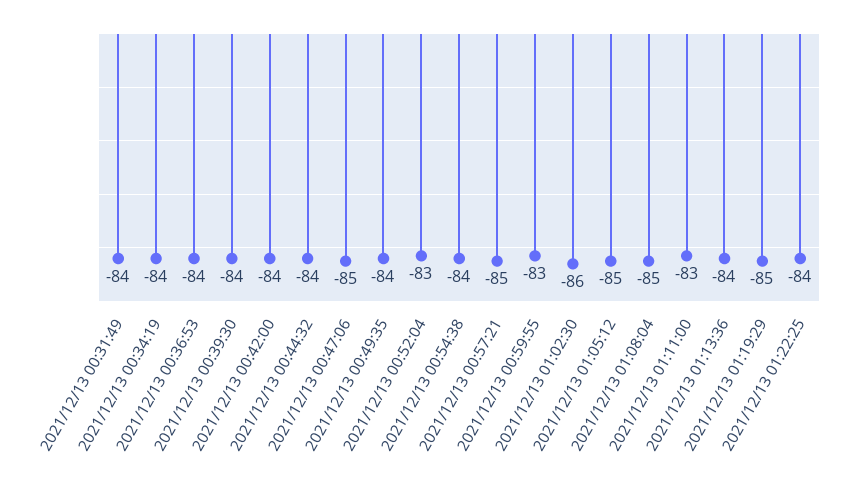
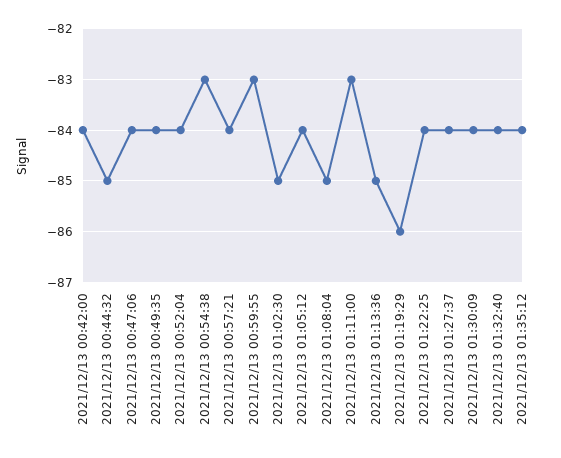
2021/12/13 00:31:49: -84 -> none
2021/12/13 00:34:19: -84 -> none
2021/12/13 00:36:53: -84 -> none
2021/12/13 00:39:30: -84 -> none
2021/12/13 00:44:32: -84 -> -85
2021/12/13 00:47:06: -85 -> -84
2021/12/13 00:52:04: -83 -> -84
2021/12/13 00:54:38: -84 -> -83
2021/12/13 00:57:21: -85 -> -84
2021/12/13 01:02:30: -86 -> -85
2021/12/13 01:05:12: -85 -> -84
2021/12/13 01:13:36: -84 -> -85
2021/12/13 01:19:29: -85 -> -86
2021/12/13 01:27:37: none -> -84
2021/12/13 01:30:09: none -> -84
2021/12/13 01:32:40: none -> -84
2021/12/13 01:35:12: none -> -84

